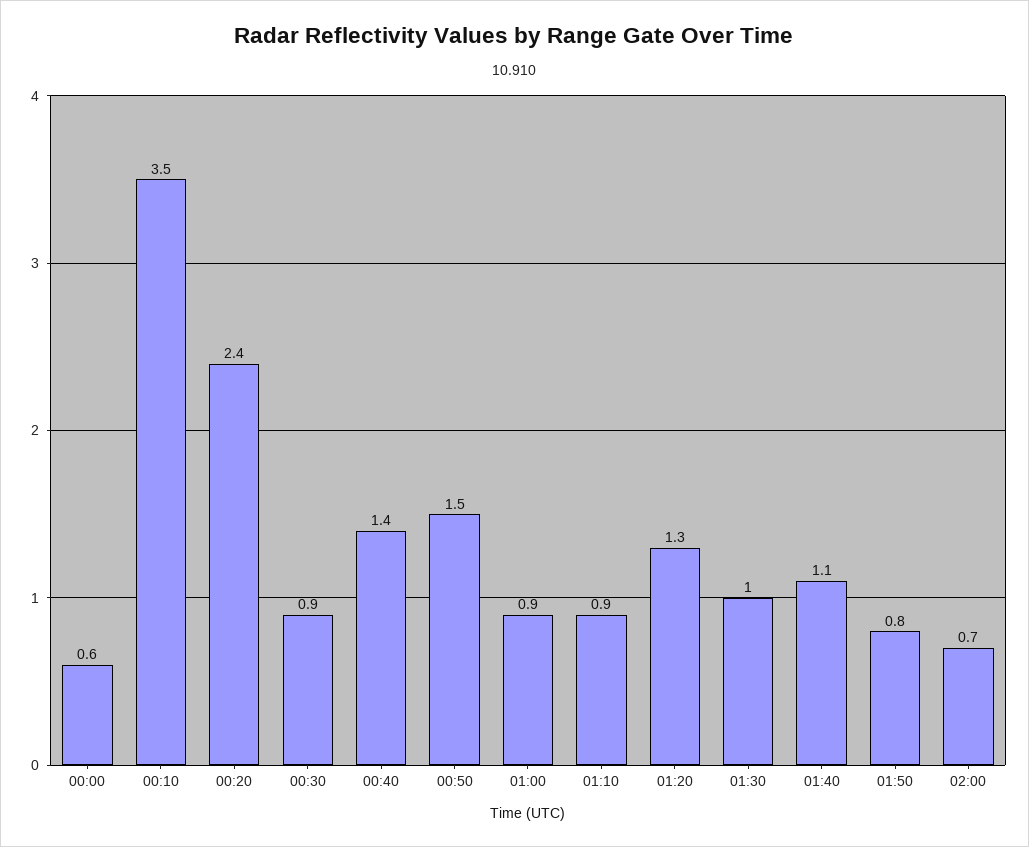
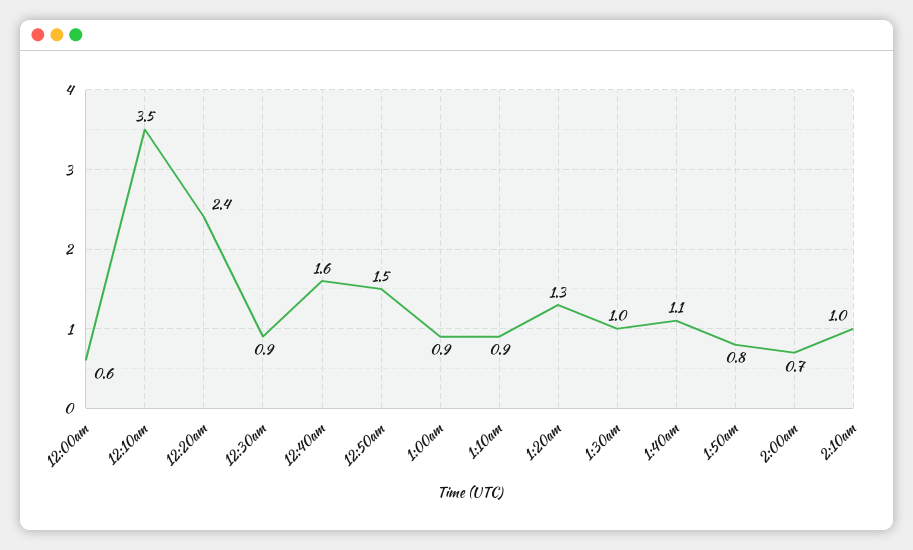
00:40: 1.4 -> 1.6
2:10am: none -> 1

